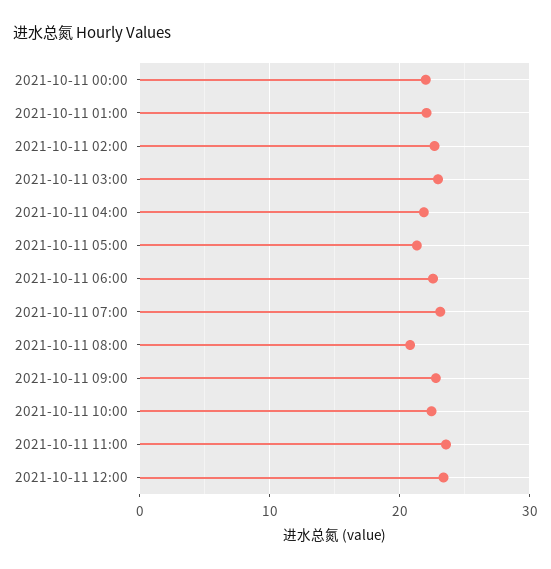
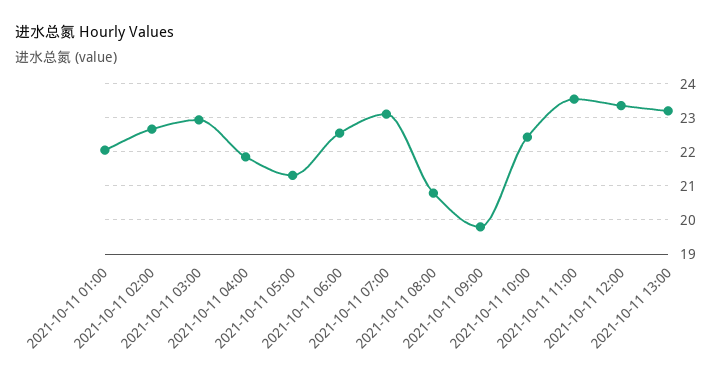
2021-10-11 00:00: 22 -> none
2021-10-11 09:00: 23 -> 19.8
2021-10-11 13:00: none -> 23.2

